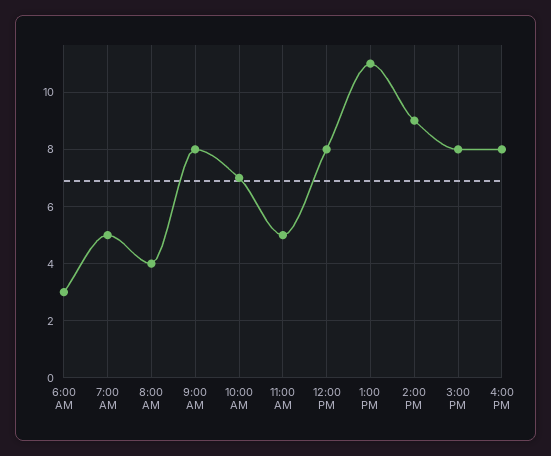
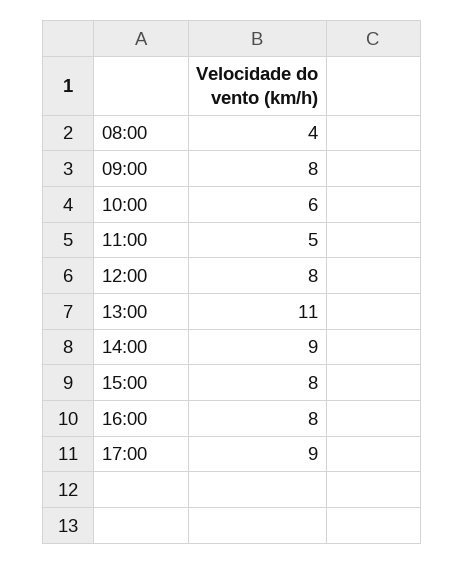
6:00 AM: 3 -> none
7:00 AM: 5 -> none
10:00 AM: 7 -> 6
17:00: none -> 9

